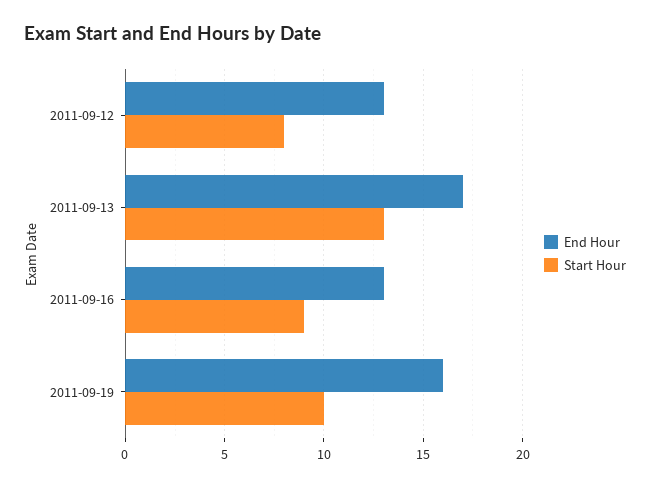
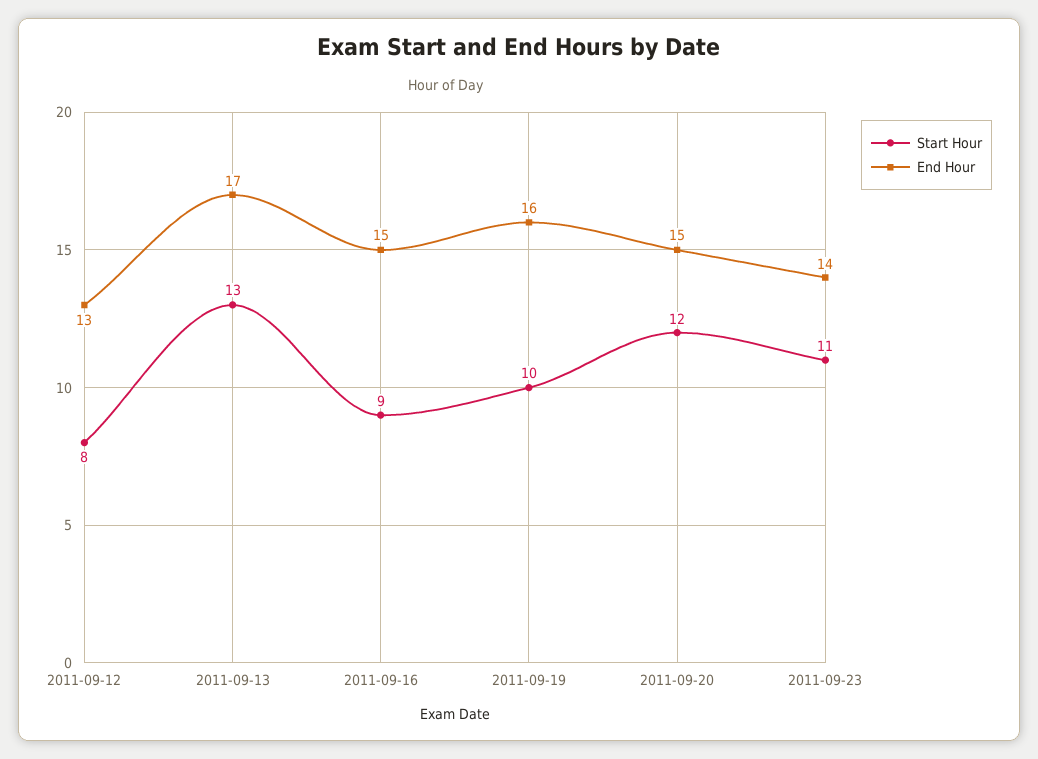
End Hour, 2011-09-16: 13 -> 15
Start Hour, 2011-09-20: none -> 12
End Hour, 2011-09-20: none -> 15
Start Hour, 2011-09-23: none -> 11
End Hour, 2011-09-23: none -> 14

